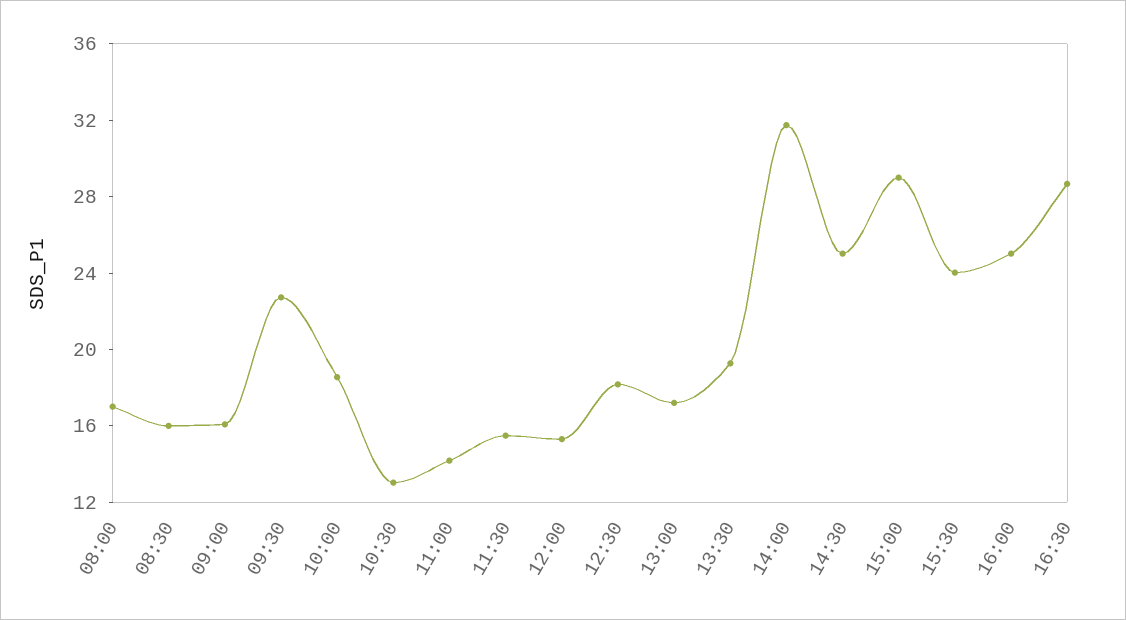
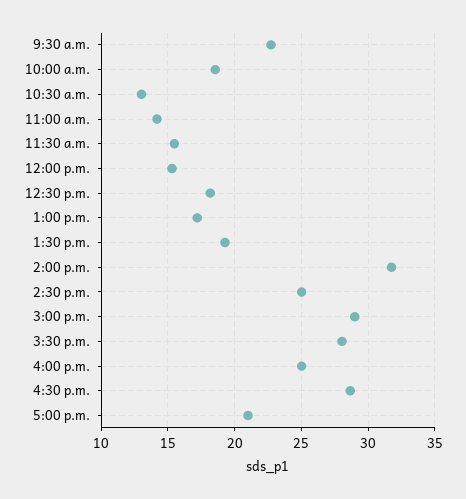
08:00: 17 -> none
08:30: 16 -> none
09:00: 16 -> none
15:30: 24 -> 28
5:00 p.m.: none -> 21

